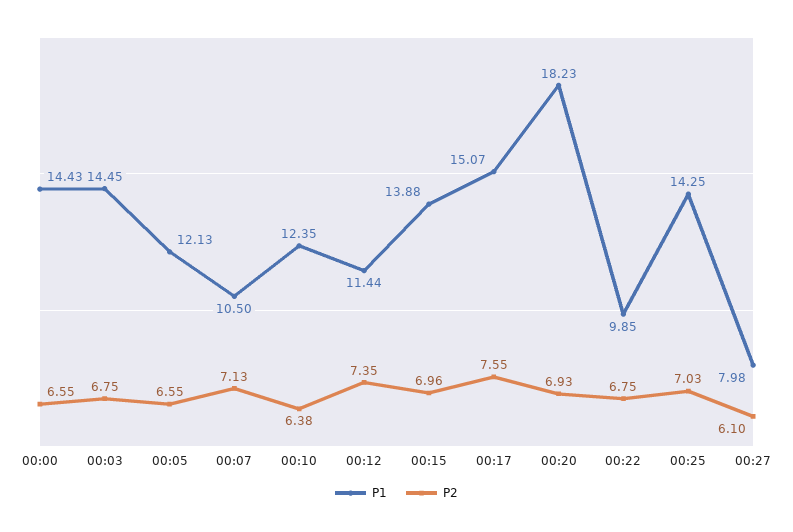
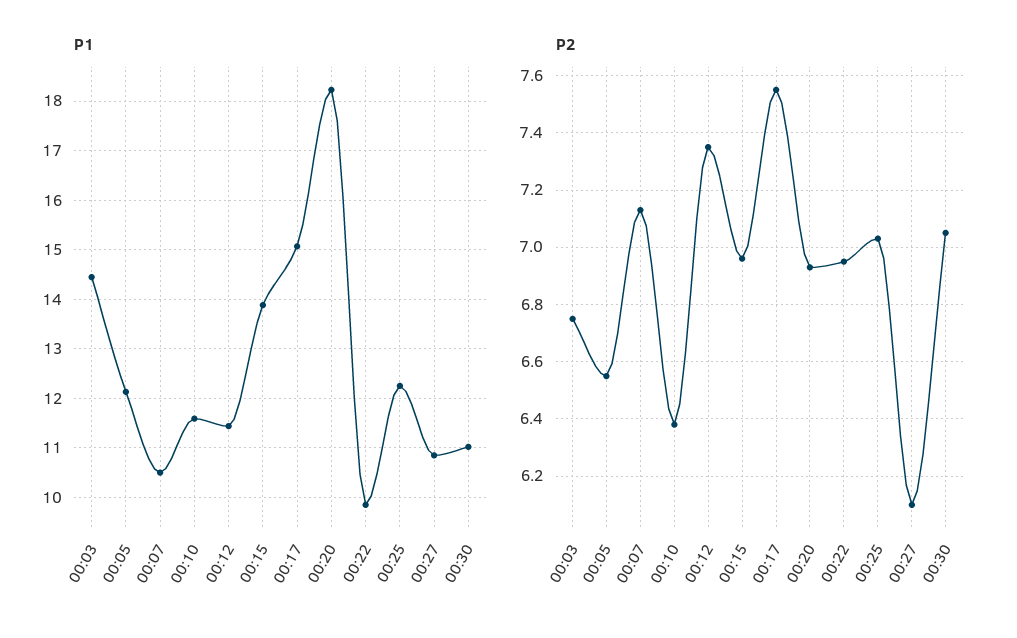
P1, 00:00: 14.43 -> none
P2, 00:00: 6.55 -> none
P1, 00:10: 12.35 -> 11.6
P2, 00:22: 6.75 -> 6.95
P1, 00:25: 14.25 -> 12.2
P1, 00:27: 7.98 -> 10.8
P1, 00:30: none -> 11
P2, 00:30: none -> 7.05

